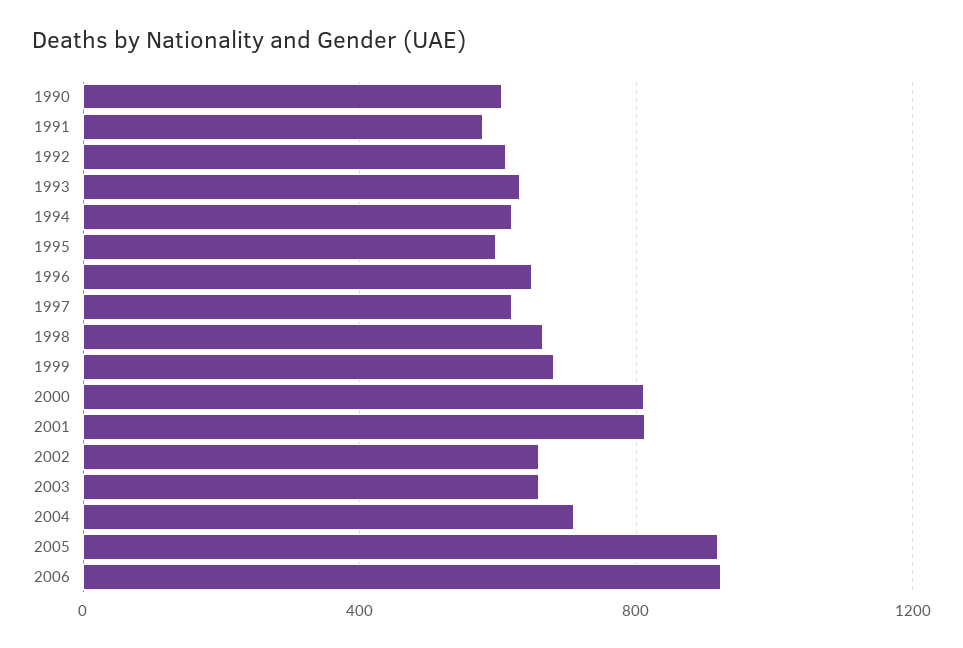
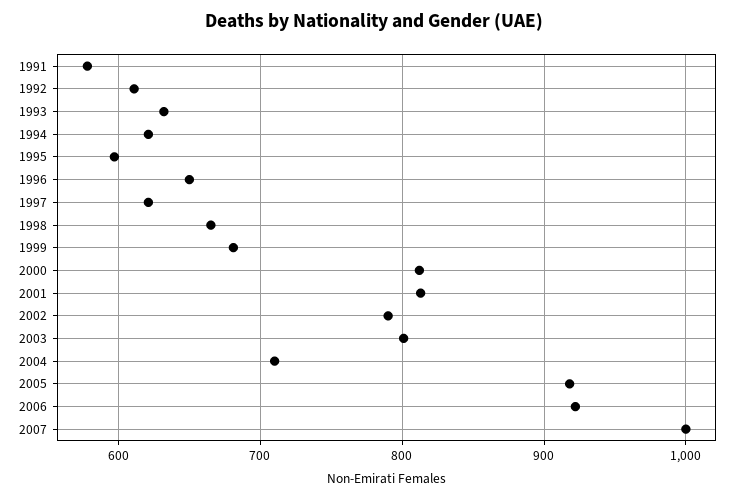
1990: 600 -> none
2002: 650 -> 790
2003: 650 -> 800
2007: none -> 1000

